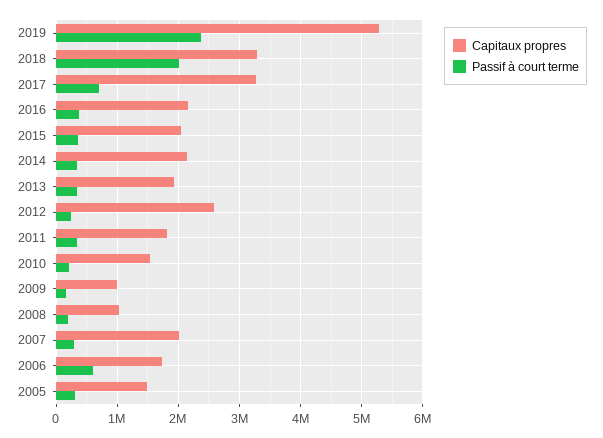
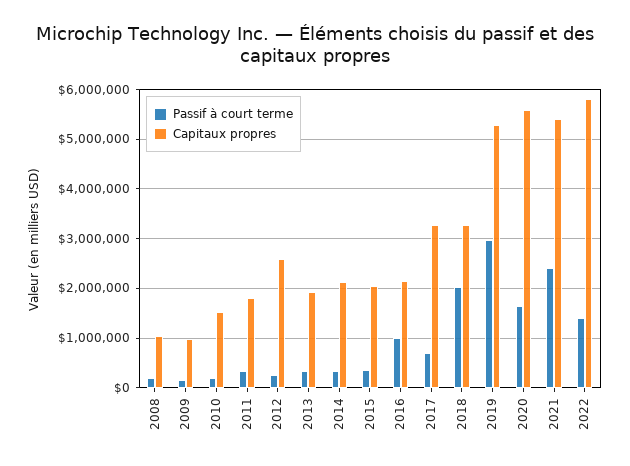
Passif à court terme, 2019: 2400000 -> 3000000
Passif à court terme, 2016: 400000 -> 1000000
Capitaux propres, 2007: 2000000 -> none
Passif à court terme, 2007: 300000 -> none
Capitaux propres, 2006: 1700000 -> none
Passif à court terme, 2006: 600000 -> none
Capitaux propres, 2005: 1500000 -> none
Passif à court terme, 2005: 300000 -> none
Passif à court terme, 2020: none -> 1600000
Capitaux propres, 2020: none -> 5600000
Passif à court terme, 2021: none -> 2400000
Capitaux propres, 2021: none -> 5400000
Passif à court terme, 2022: none -> 1400000
Capitaux propres, 2022: none -> 5800000

